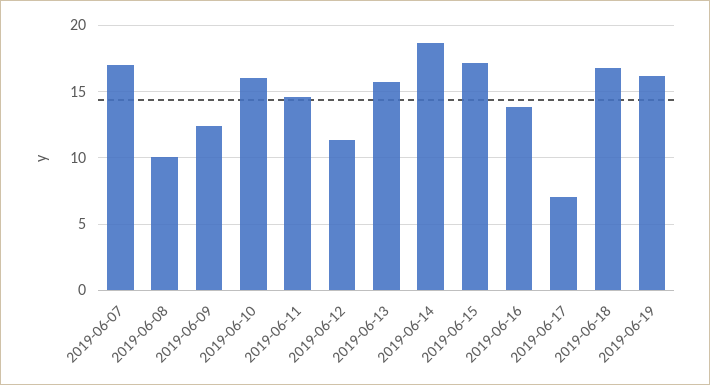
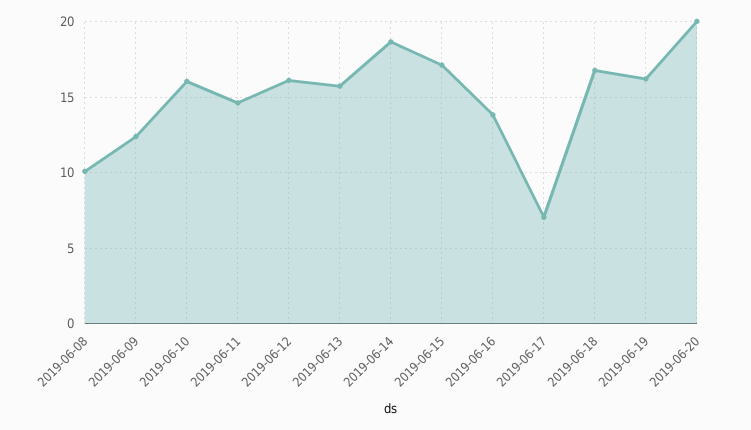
2019-06-07: 17 -> none
2019-06-12: 11.5 -> 16
2019-06-20: none -> 20

